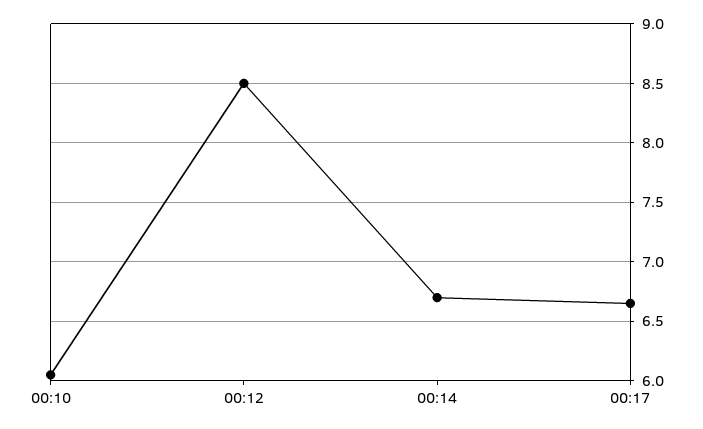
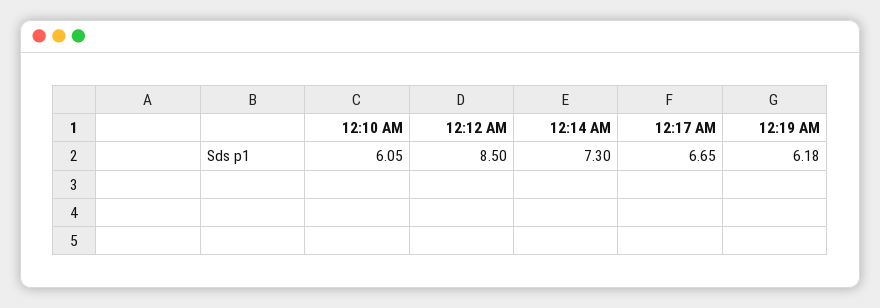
00:14: 6.7 -> 7.3
12:19 AM: none -> 6.18

